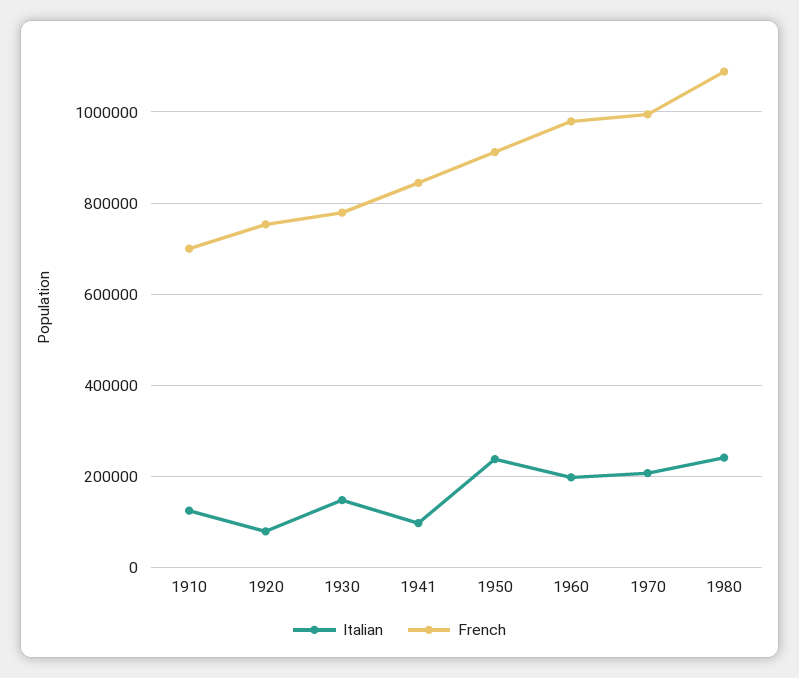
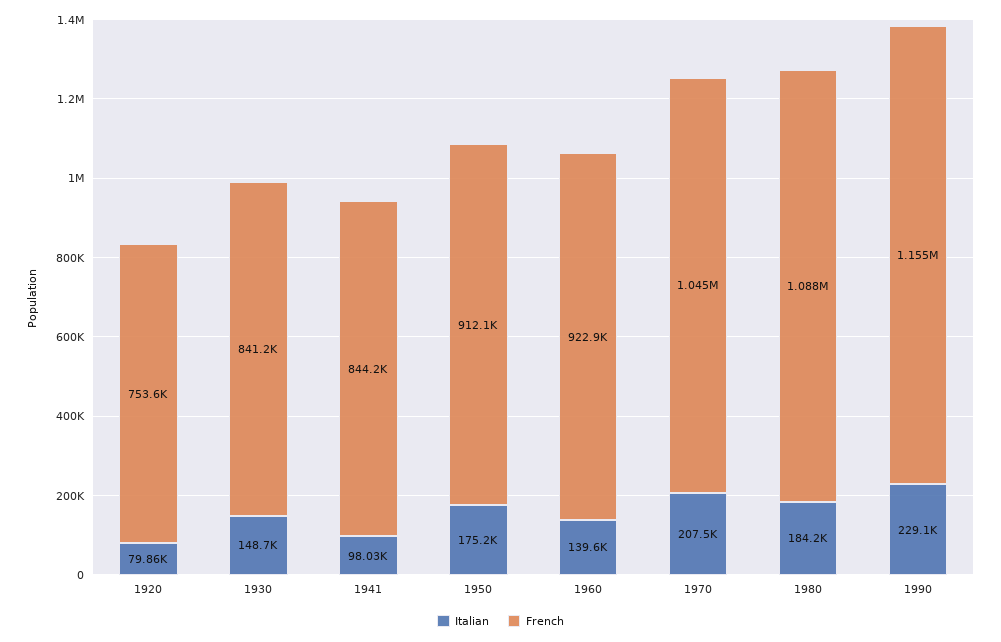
Italian, 1910: 120000 -> none
French, 1910: 700000 -> none
French, 1930: 780000 -> 841200
Italian, 1950: 240000 -> 175200
Italian, 1960: 200000 -> 139600
French, 1960: 980000 -> 922900
French, 1970: 1000000 -> 1045000
Italian, 1980: 240000 -> 184200
Italian, 1990: none -> 229100
French, 1990: none -> 1155000

